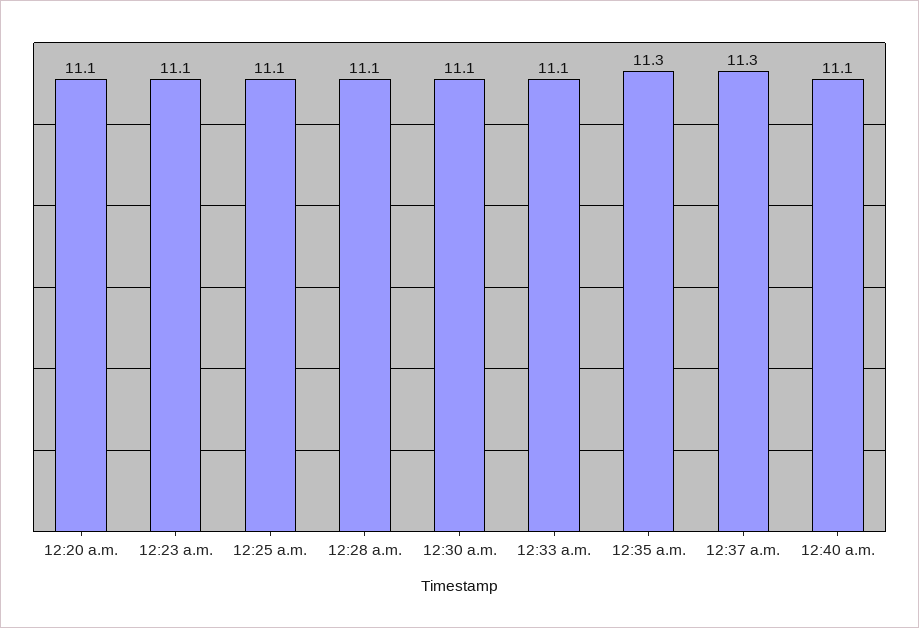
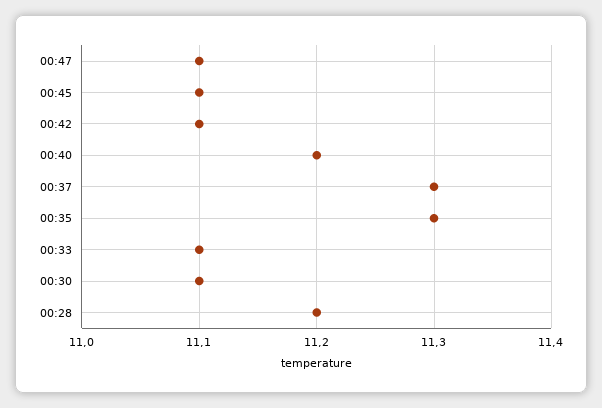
12:20 a.m.: 11.1 -> none
12:23 a.m.: 11.1 -> none
12:25 a.m.: 11.1 -> none
12:28 a.m.: 11.1 -> 11.2
12:40 a.m.: 11.1 -> 11.2
00:47: none -> 11.1
00:45: none -> 11.1
00:42: none -> 11.1

